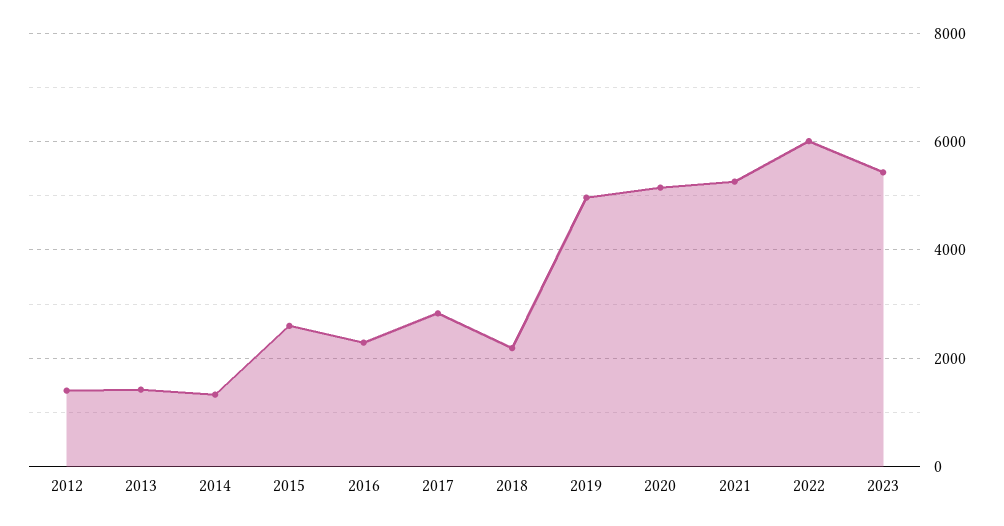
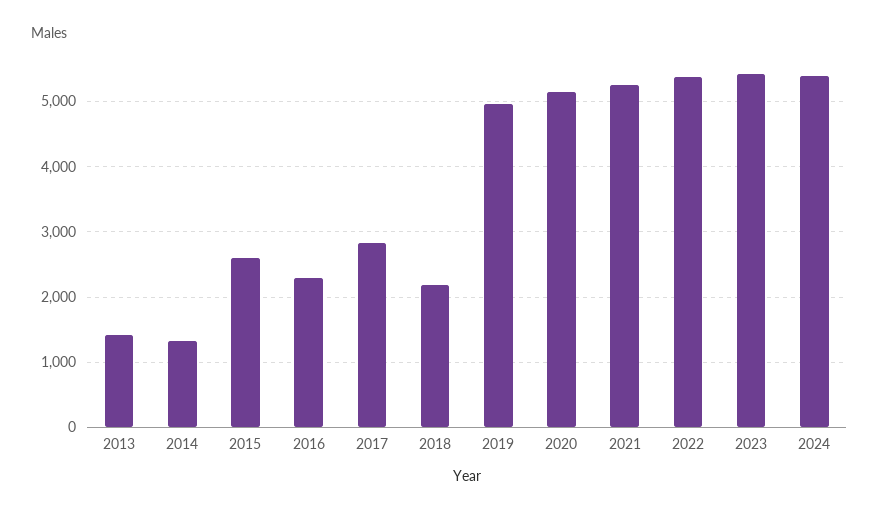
2012: 1400 -> none
2022: 6000 -> 5400
2024: none -> 5400

